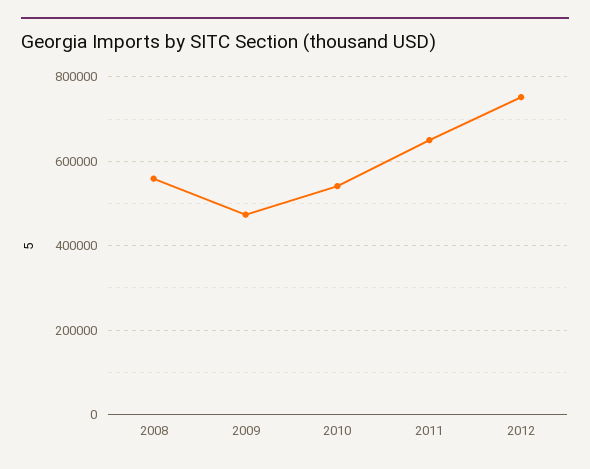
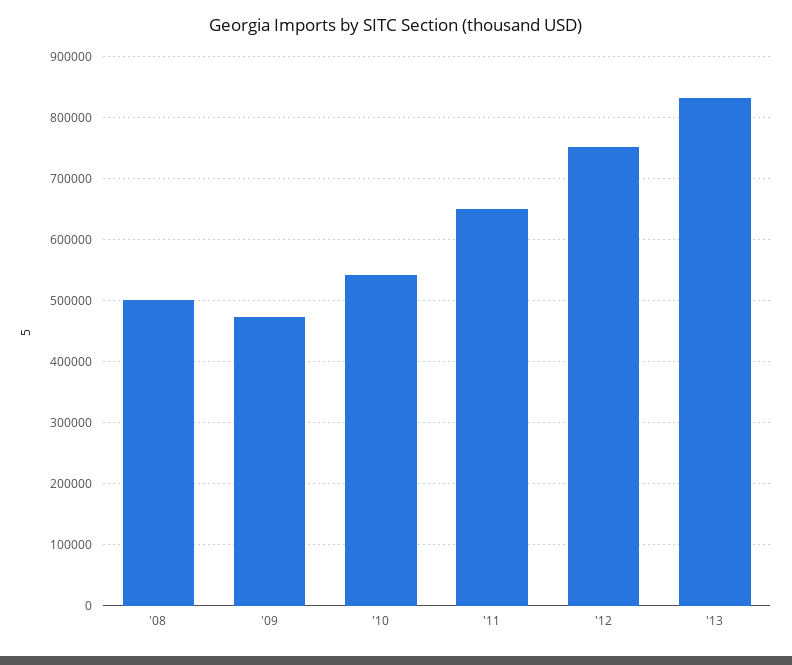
2008: 560000 -> 500000
'13: none -> 830000

